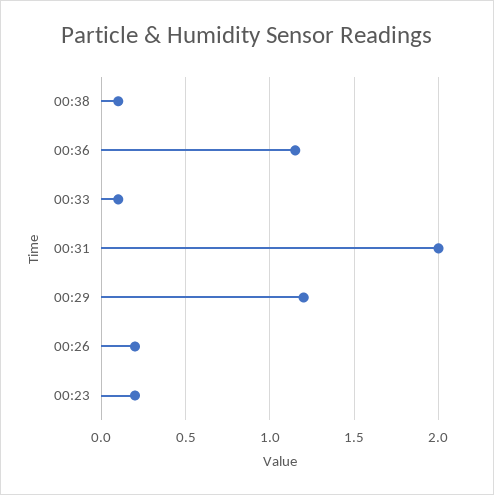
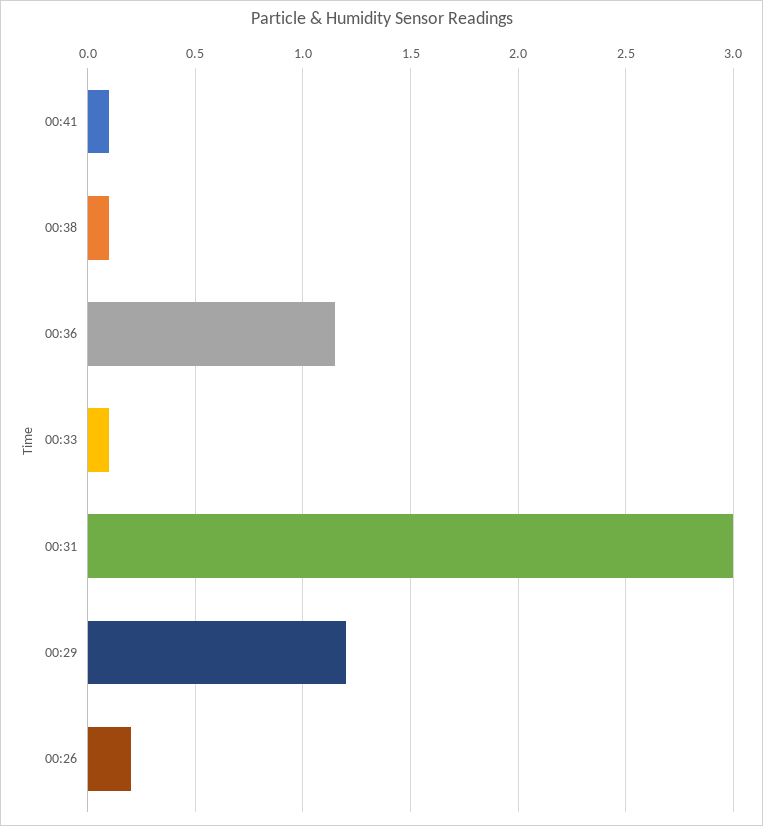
00:31: 2 -> 3
00:23: 0.2 -> none
00:41: none -> 0.1

